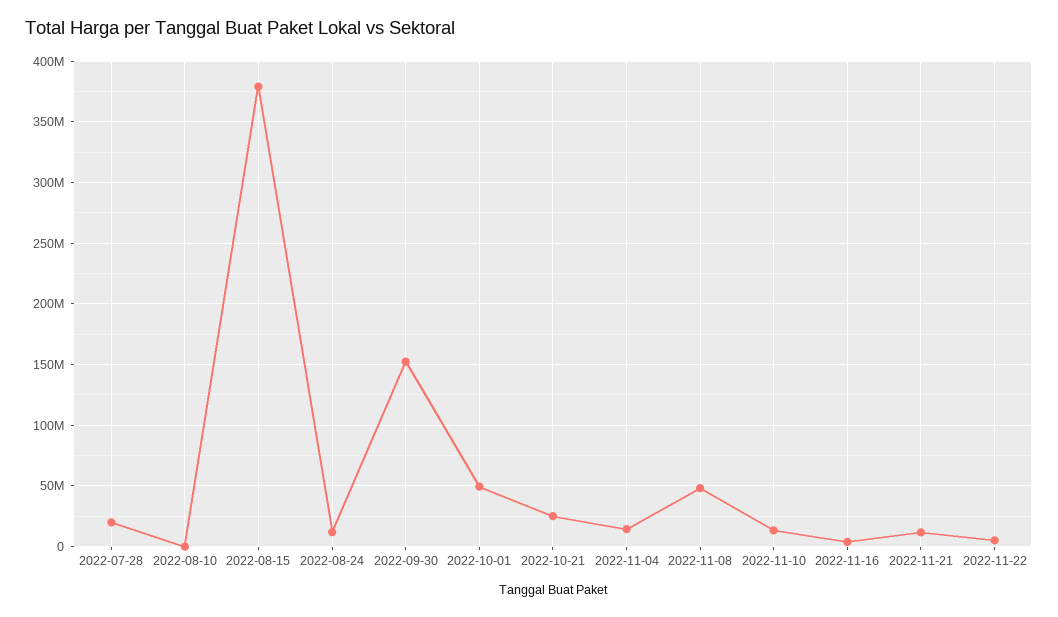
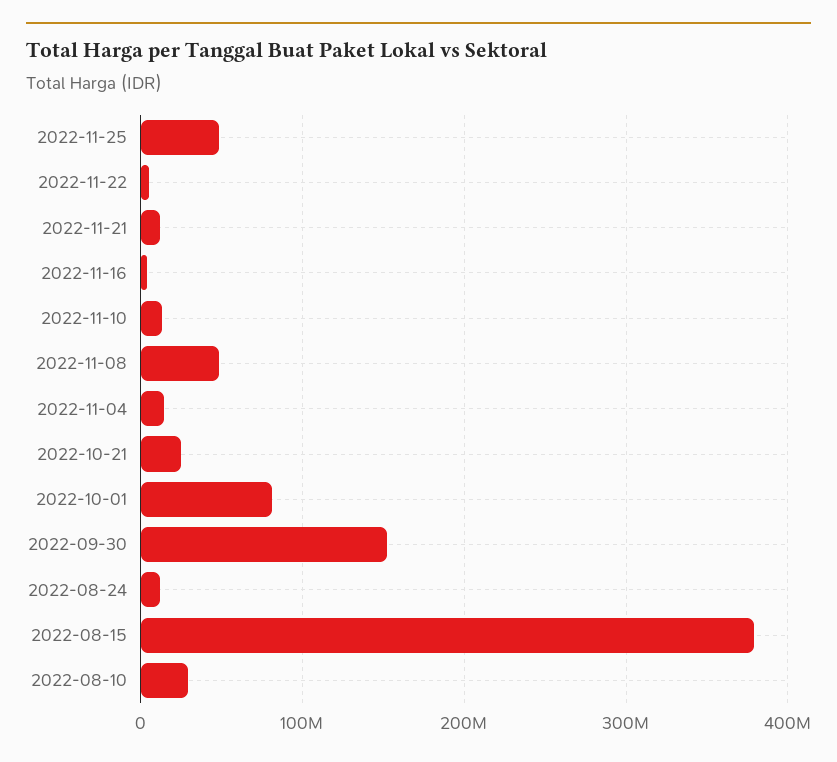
2022-07-28: 20000000 -> none
2022-08-10: 0 -> 30000000
2022-10-01: 50000000 -> 80000000
2022-11-25: none -> 50000000

